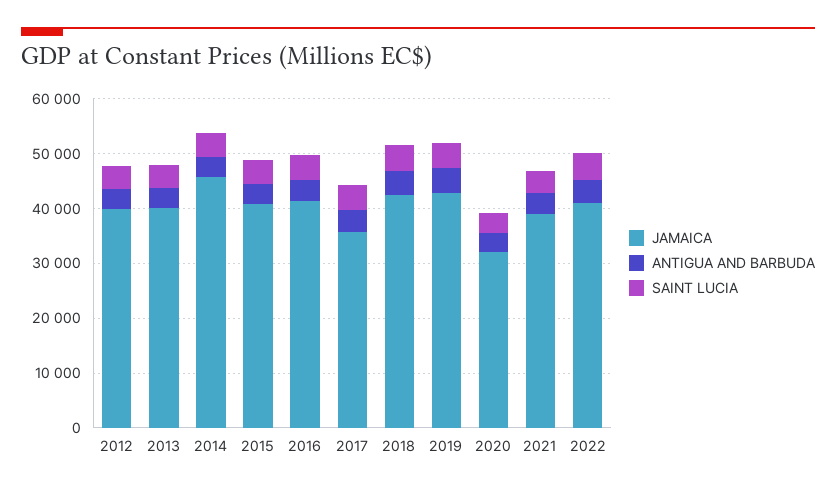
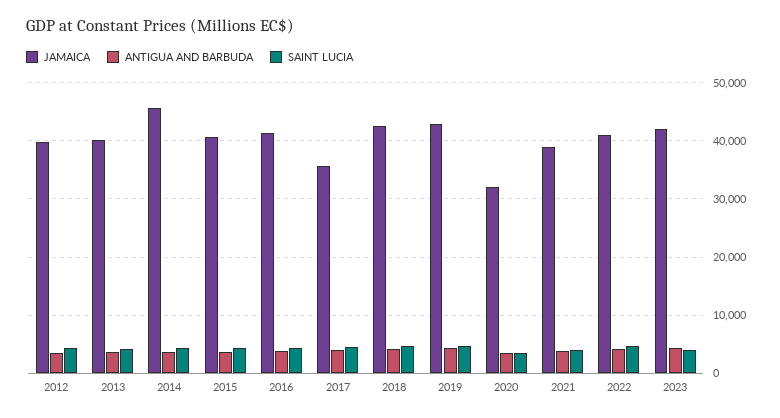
JAMAICA, 2023: none -> 42000
ANTIGUA AND BARBUDA, 2023: none -> 4000
SAINT LUCIA, 2023: none -> 4000

